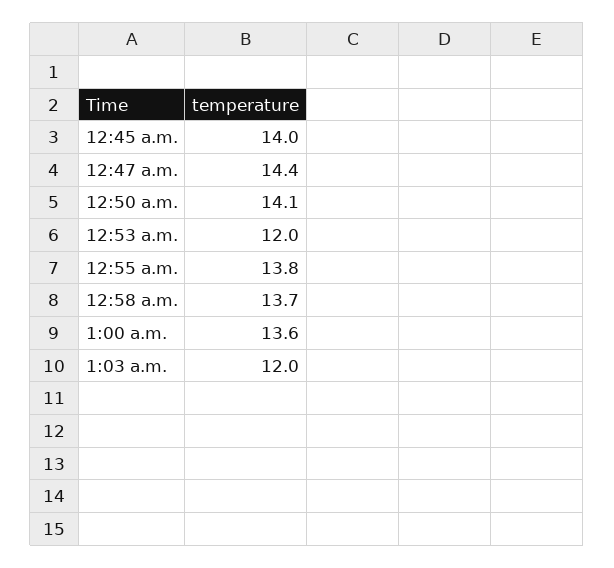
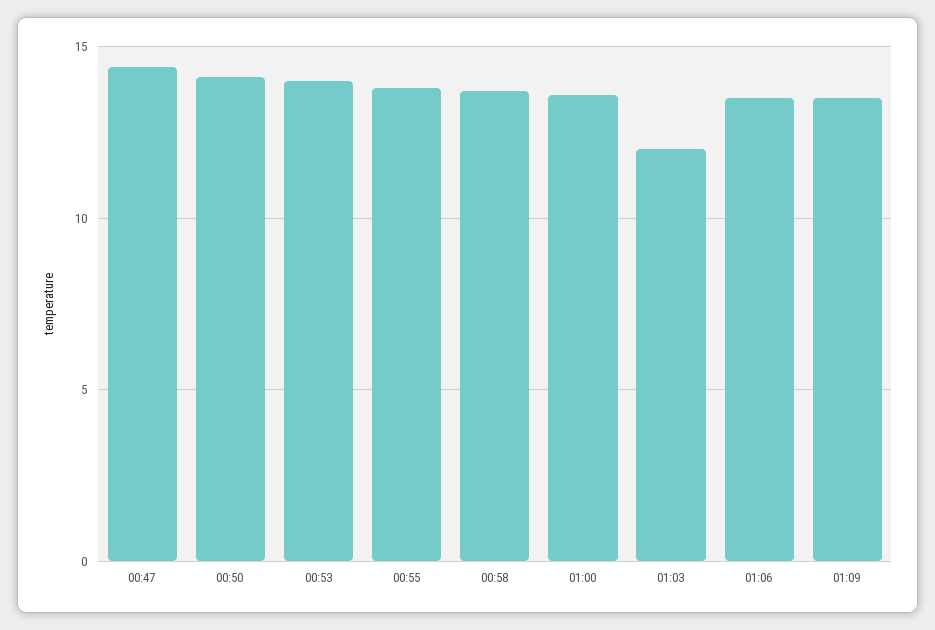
12:45 a.m.: 14 -> none
12:53 a.m.: 12 -> 14
01:06: none -> 13.5
01:09: none -> 13.5

